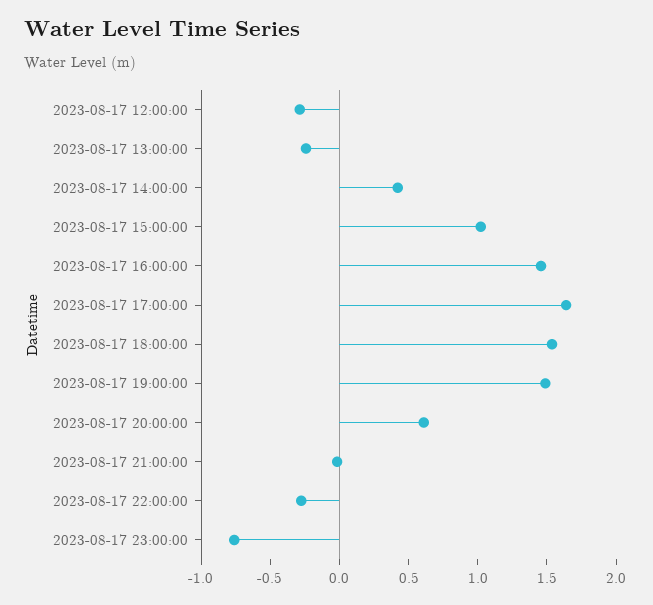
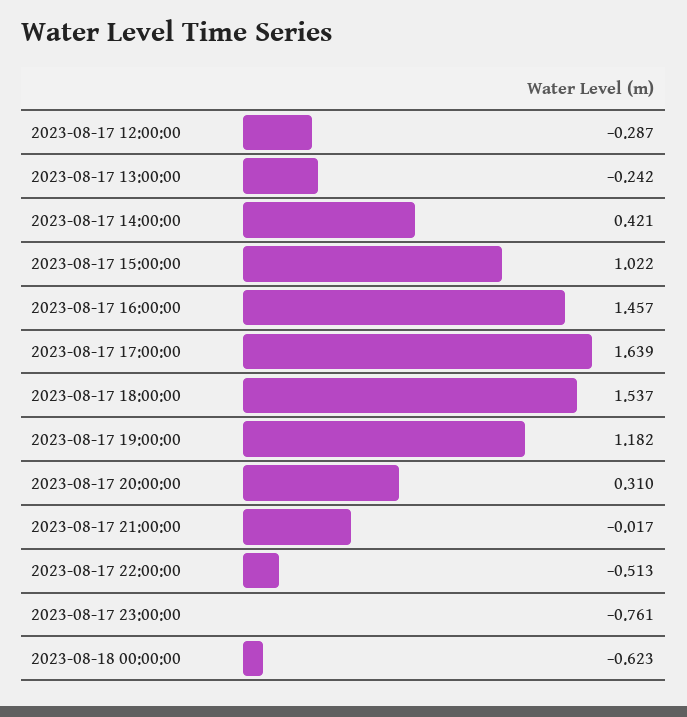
2023-08-17 19:00:00: 1.5 -> 1.182
2023-08-17 20:00:00: 0.6 -> 0.31
2023-08-17 22:00:00: -0.3 -> -0.513
2023-08-18 00:00:00: none -> -0.623

